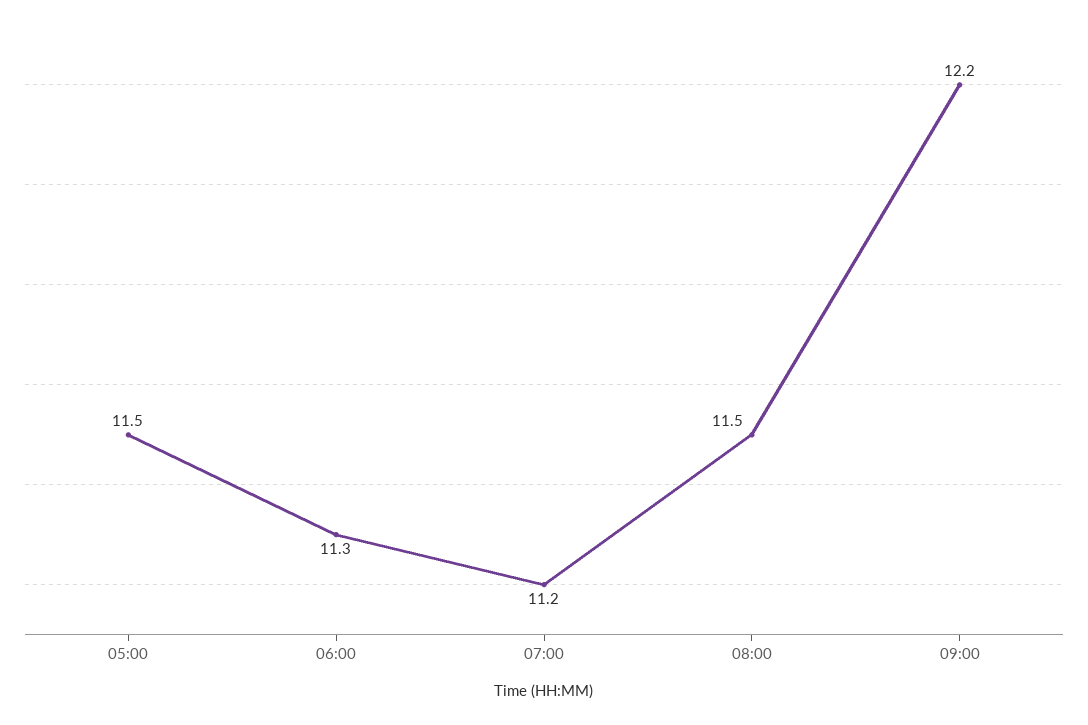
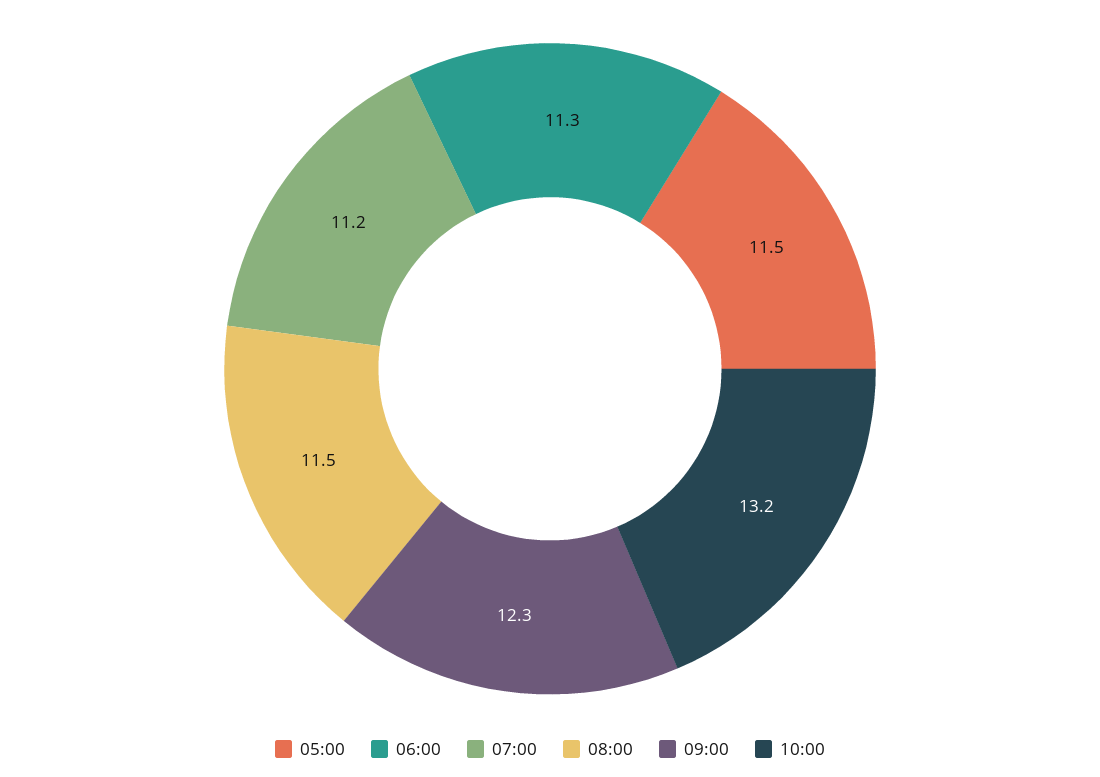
09:00: 12.2 -> 12.3
10:00: none -> 13.2

